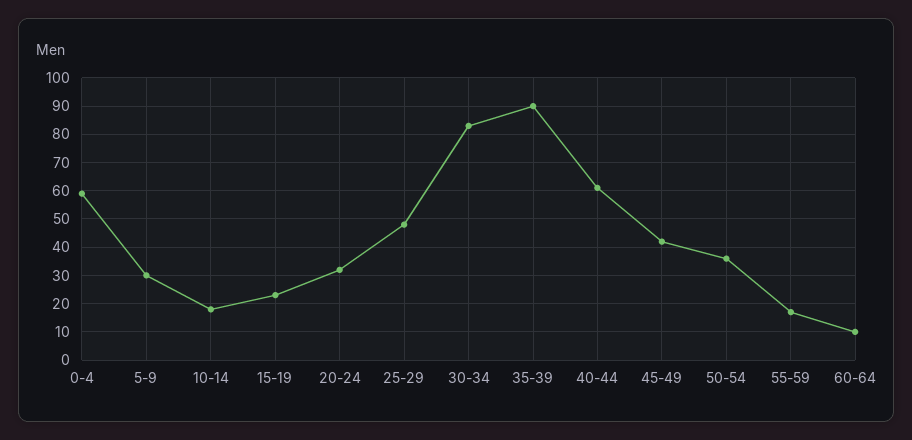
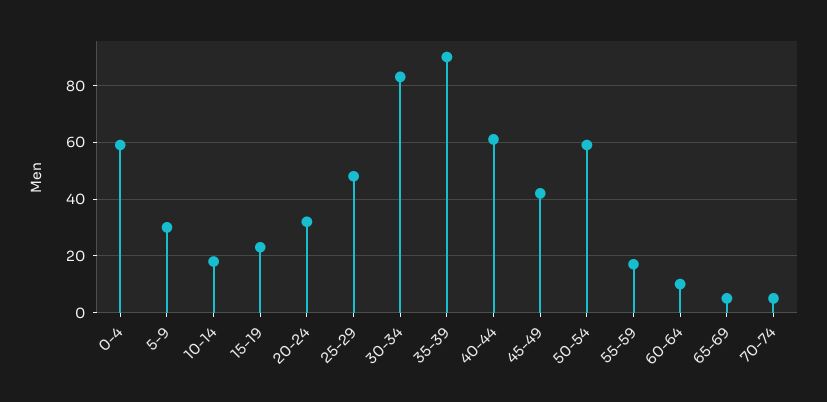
50-54: 35 -> 60
65-69: none -> 5
70-74: none -> 5

